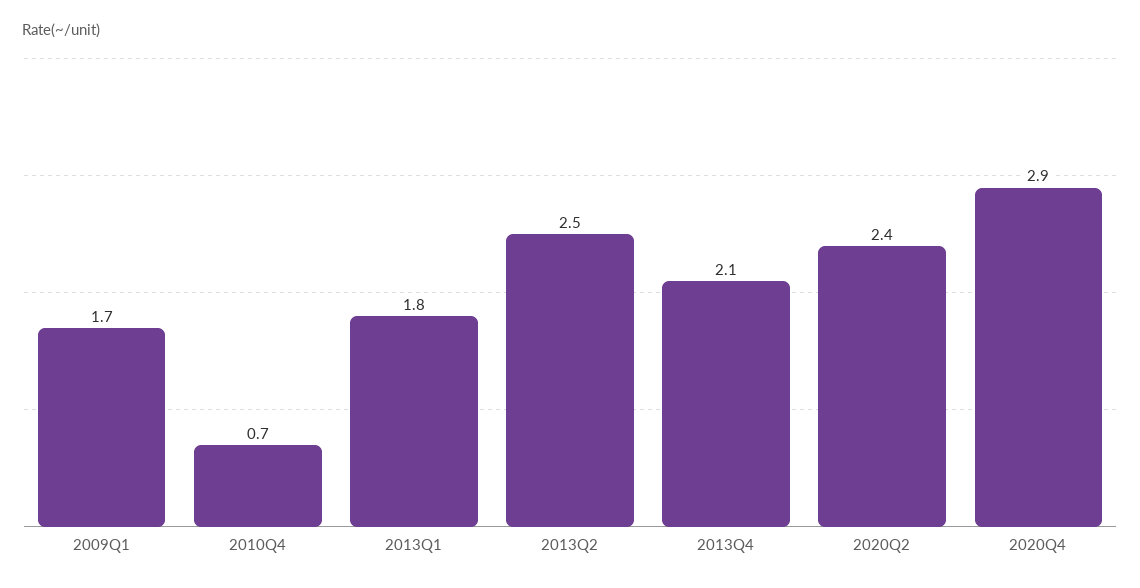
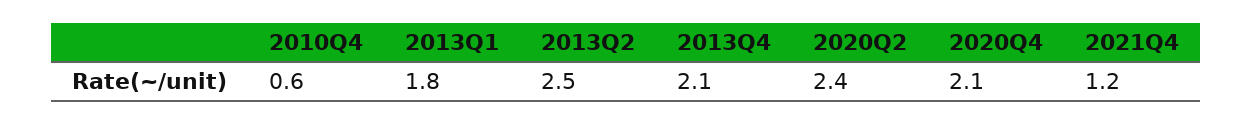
2009Q1: 1.7 -> none
2010Q4: 0.7 -> 0.6
2020Q4: 2.9 -> 2.1
2021Q4: none -> 1.2

